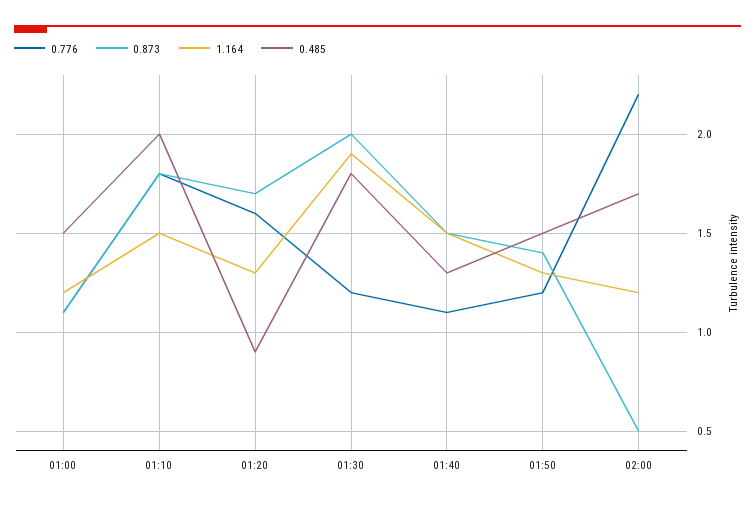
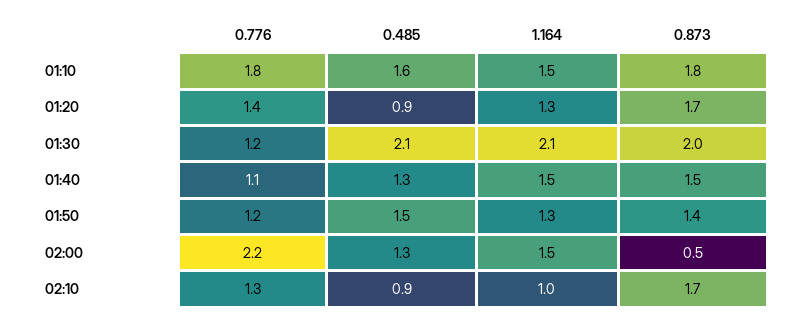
0.776, 01:00: 1.1 -> none
0.873, 01:00: 1.1 -> none
1.164, 01:00: 1.2 -> none
0.485, 01:00: 1.5 -> none
0.485, 01:10: 2 -> 1.6
0.776, 01:20: 1.6 -> 1.4
1.164, 01:30: 1.9 -> 2.1
0.485, 01:30: 1.8 -> 2.1
1.164, 02:00: 1.2 -> 1.5
0.485, 02:00: 1.7 -> 1.3
0.776, 02:10: none -> 1.3
0.485, 02:10: none -> 0.9
1.164, 02:10: none -> 1
0.873, 02:10: none -> 1.7

